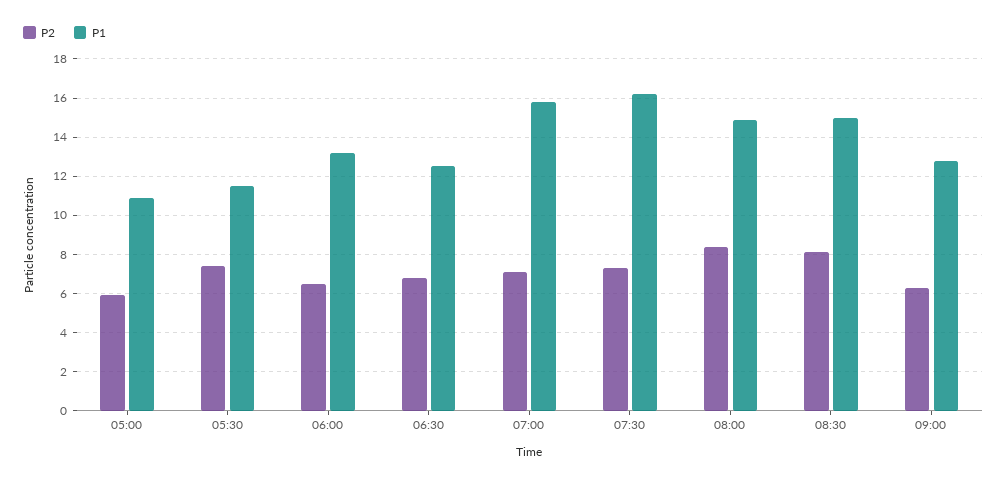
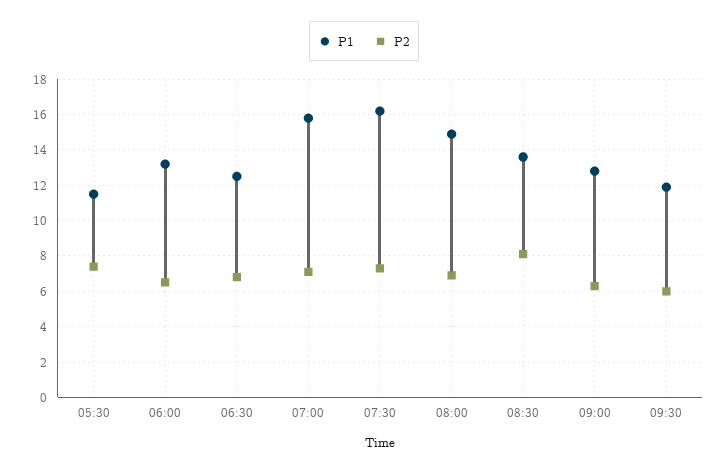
P2, 05:00: 6 -> none
P1, 05:00: 11 -> none
P2, 08:00: 8.5 -> 7
P1, 08:30: 15 -> 13.5
P1, 09:30: none -> 12
P2, 09:30: none -> 6

